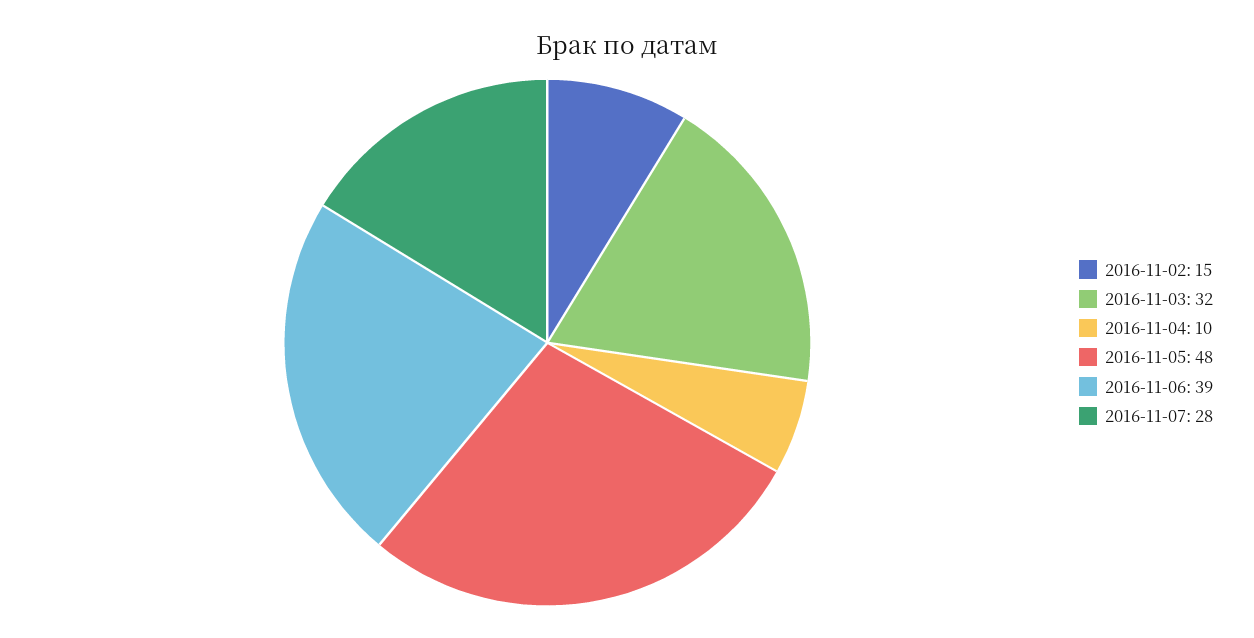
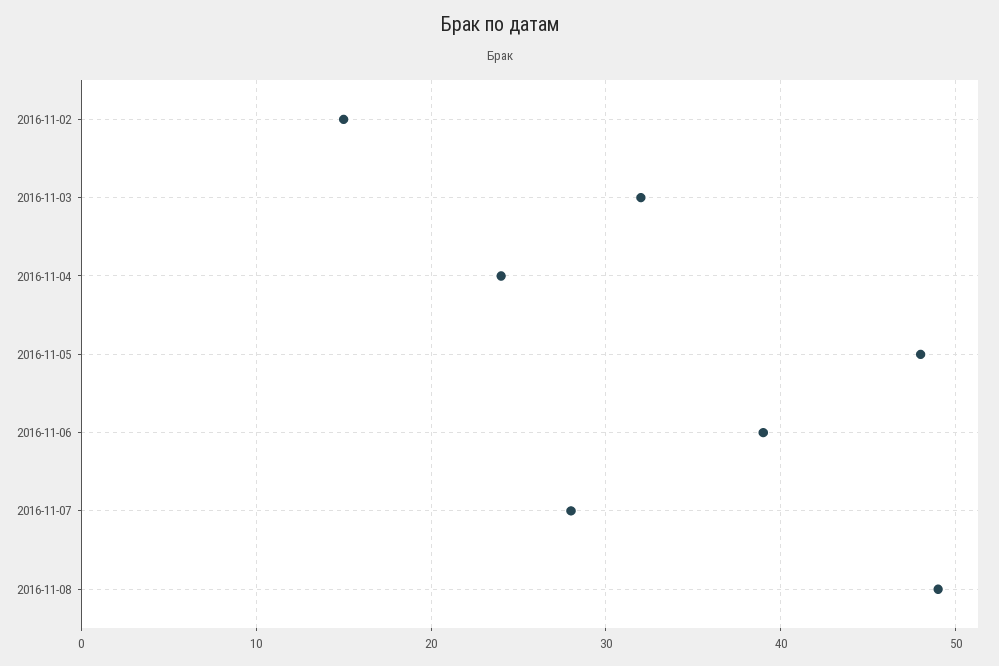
2016-11-04: 10 -> 24
2016-11-08: none -> 49

